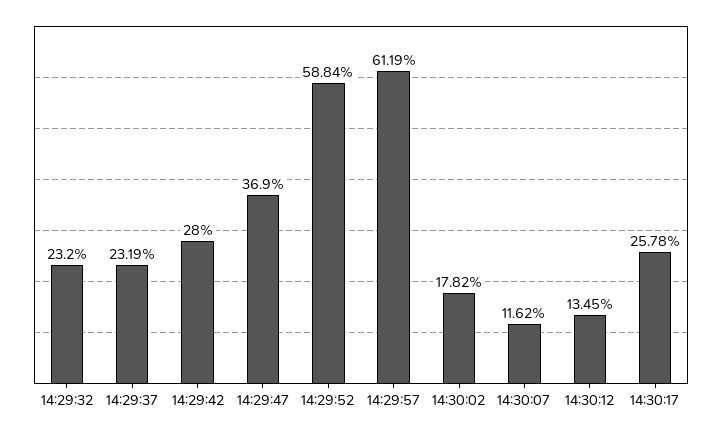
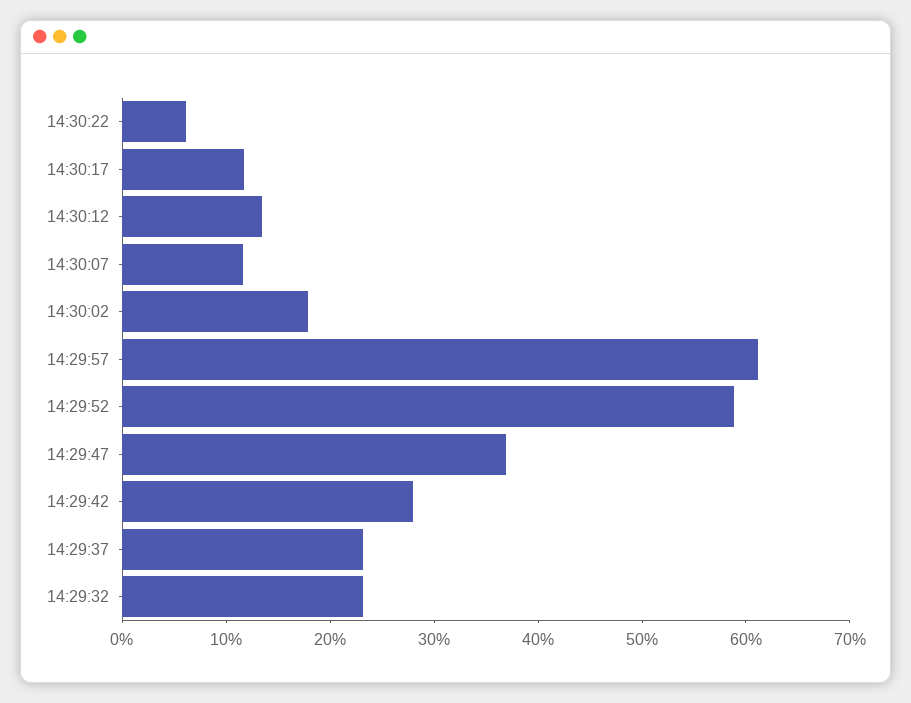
14:30:17: 25.78 -> 12
14:30:22: none -> 6

